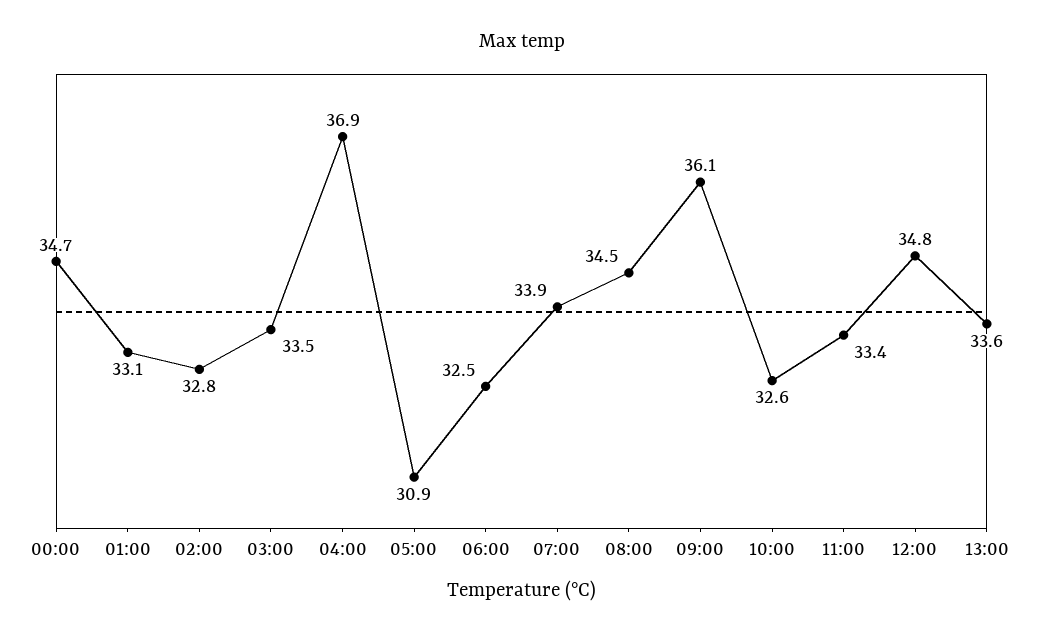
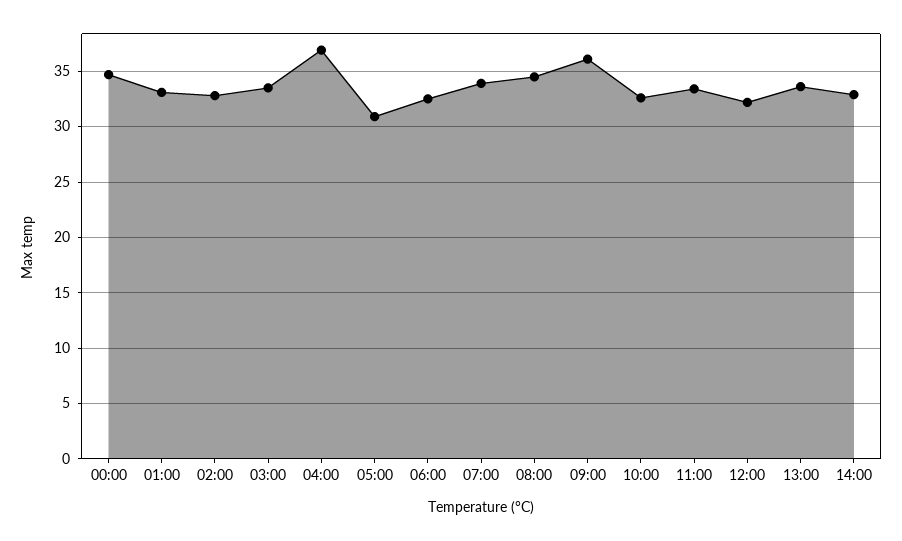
12:00: 34.8 -> 32
14:00: none -> 33

